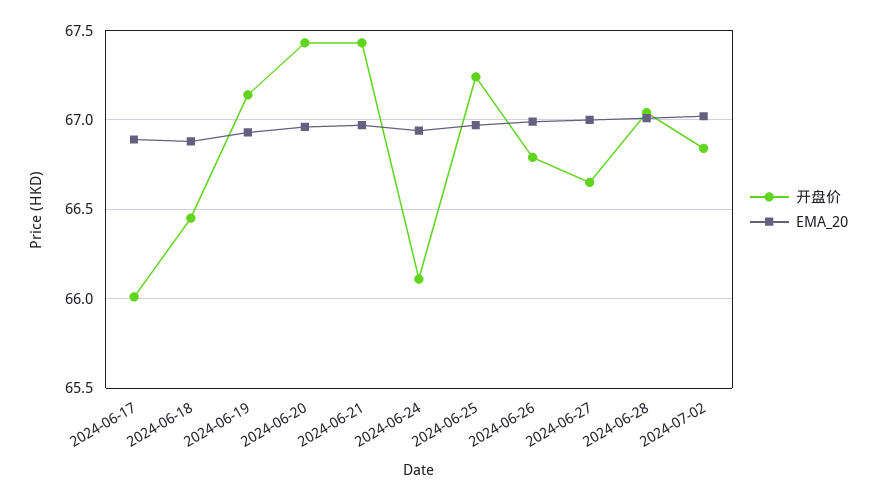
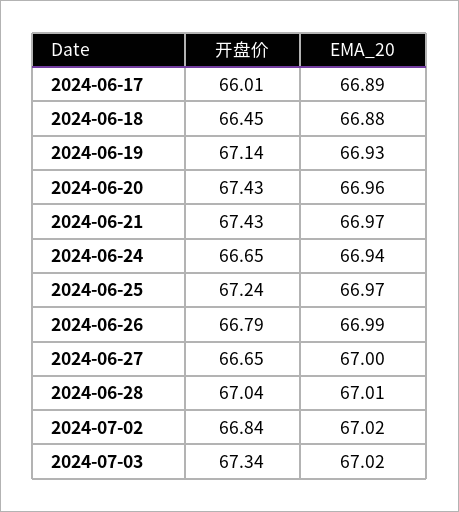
开盘价, 2024-06-24: 66.1 -> 66.65
开盘价, 2024-07-03: none -> 67.34
EMA_20, 2024-07-03: none -> 67.02

